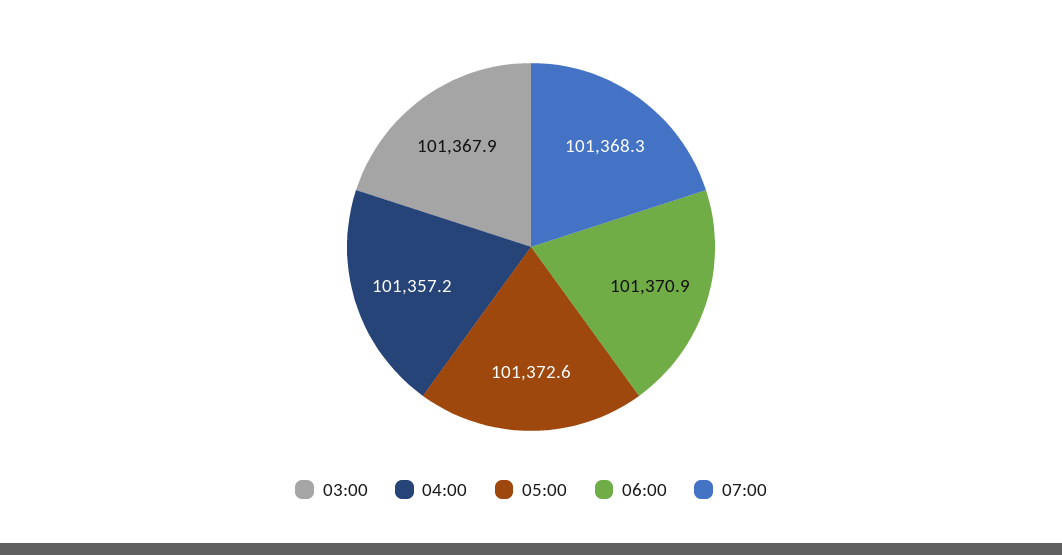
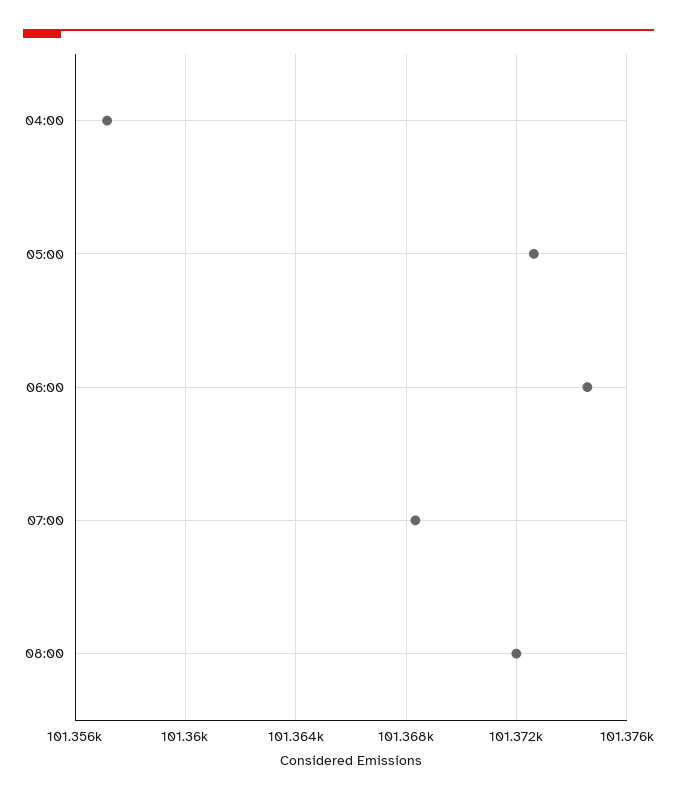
03:00: 101367.9 -> none
06:00: 101370.9 -> 101374.5
08:00: none -> 101372

